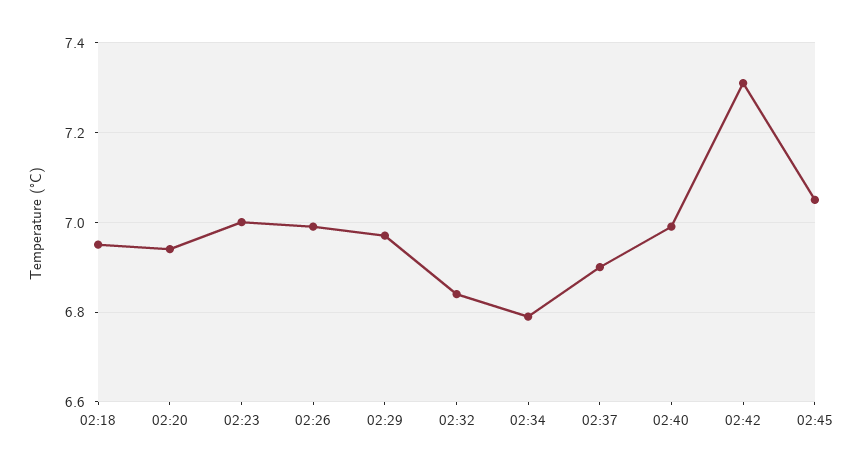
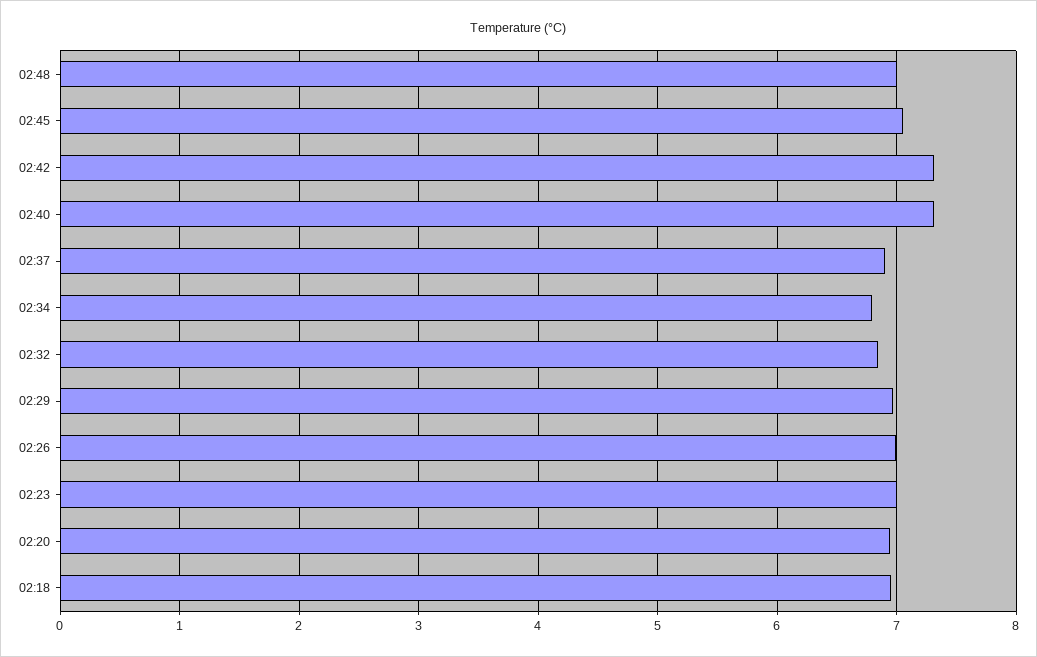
02:40: 7 -> 7.3
02:48: none -> 7

